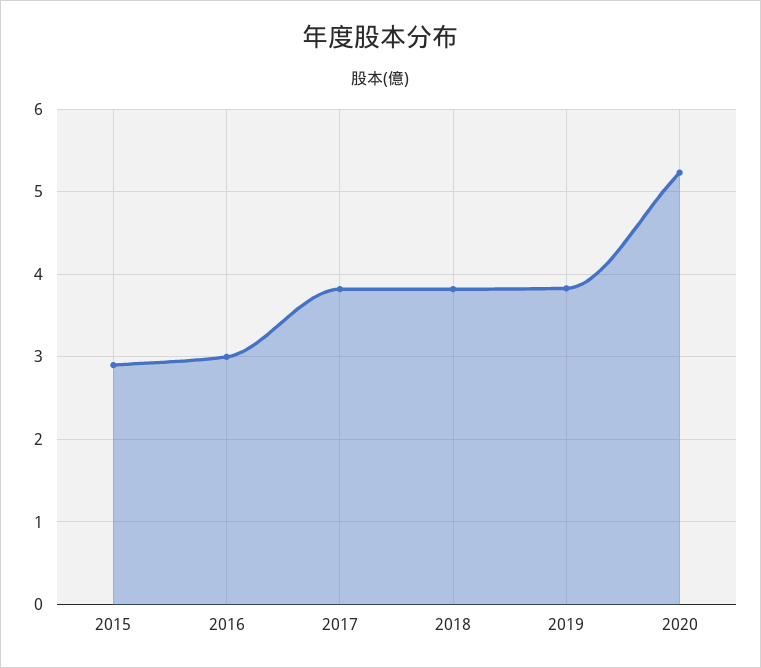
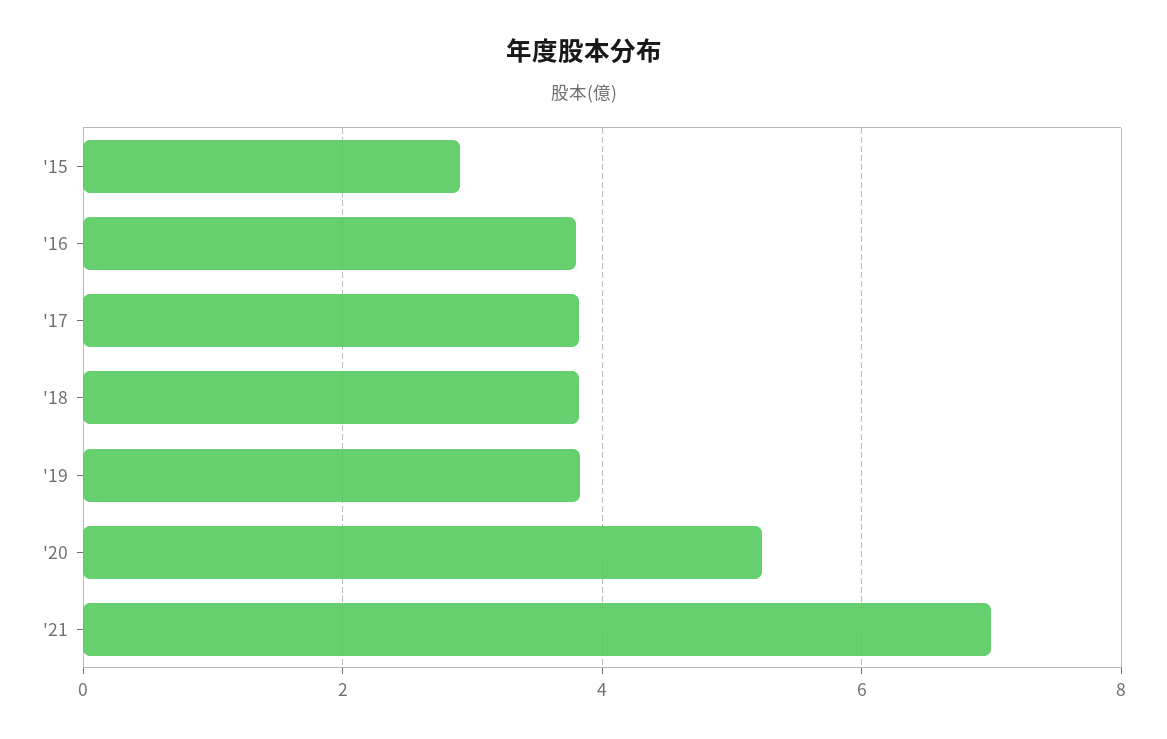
2016: 3 -> 3.8
'21: none -> 7

